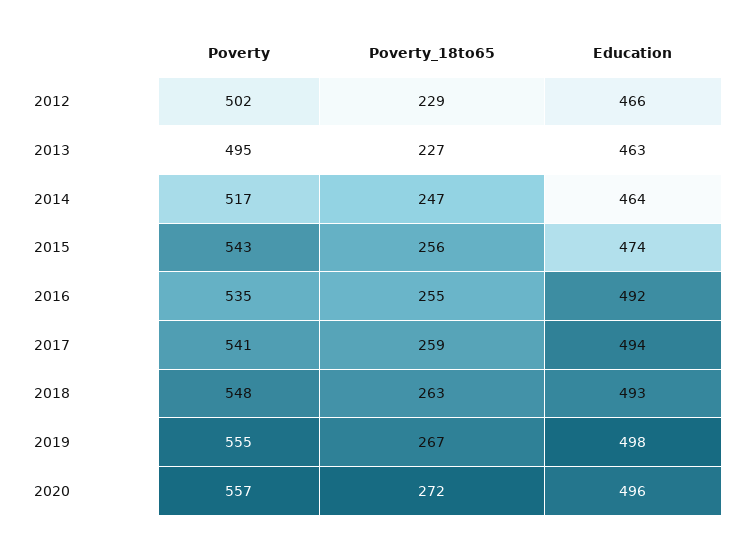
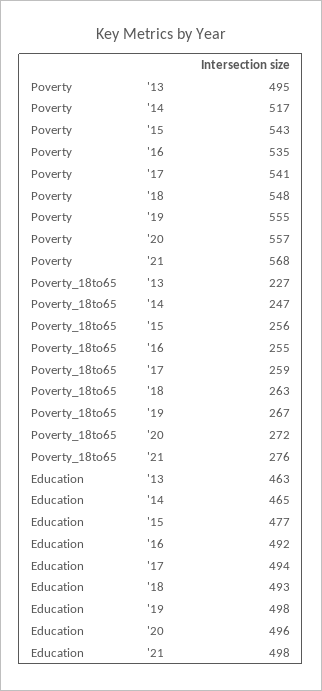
Poverty, 2012: 502 -> none
Poverty_18to65, 2012: 229 -> none
Education, 2012: 466 -> none
Education, 2014: 464 -> 465
Education, 2015: 474 -> 477
Poverty, '21: none -> 568
Poverty_18to65, '21: none -> 276
Education, '21: none -> 498

